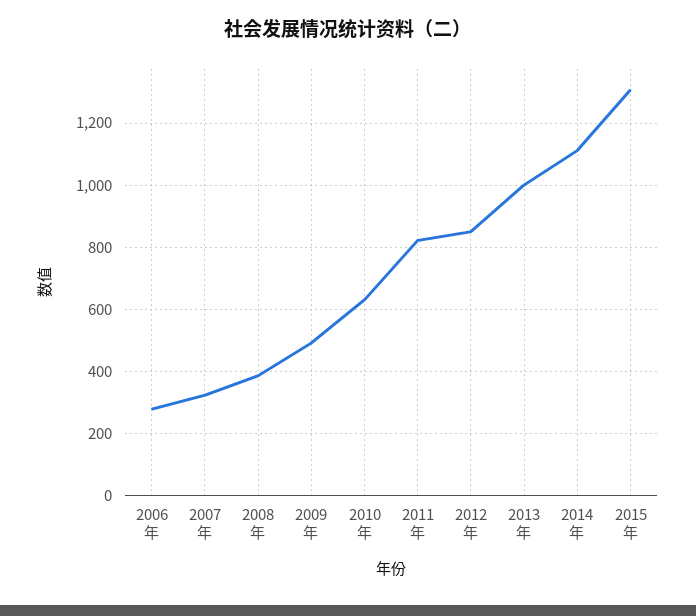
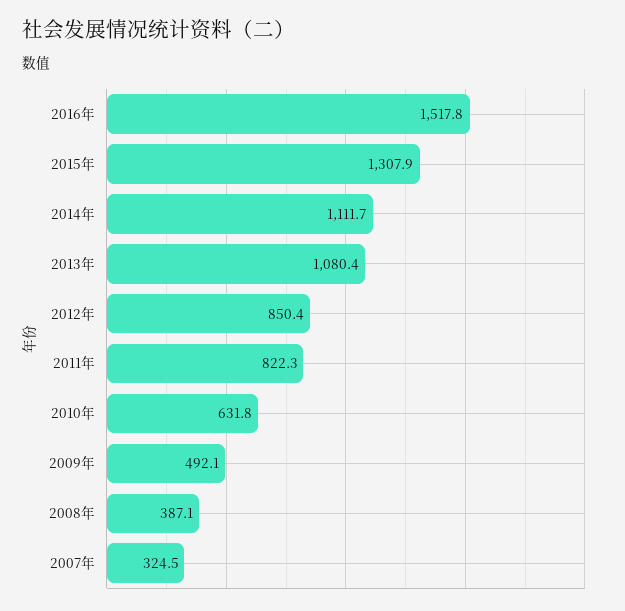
2006年: 280 -> none
2013年: 1000 -> 1080.4
2016年: none -> 1517.8

